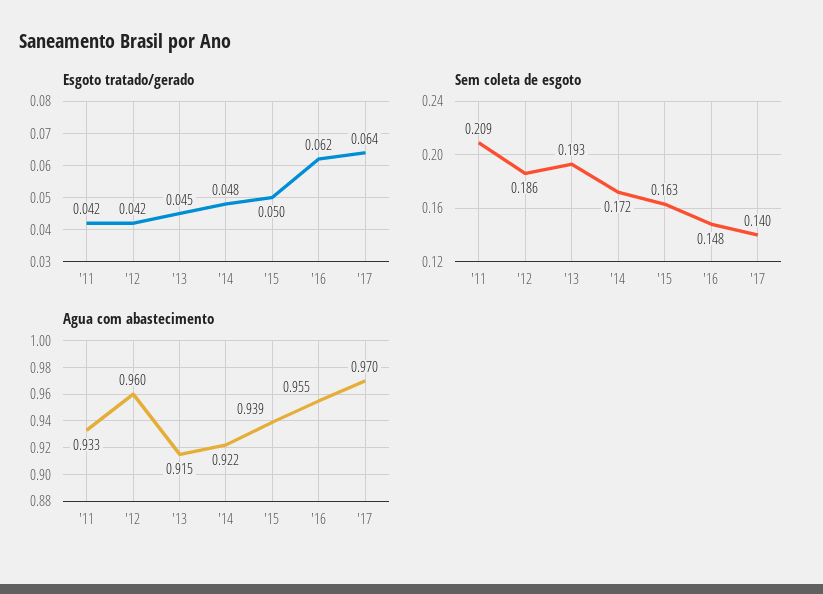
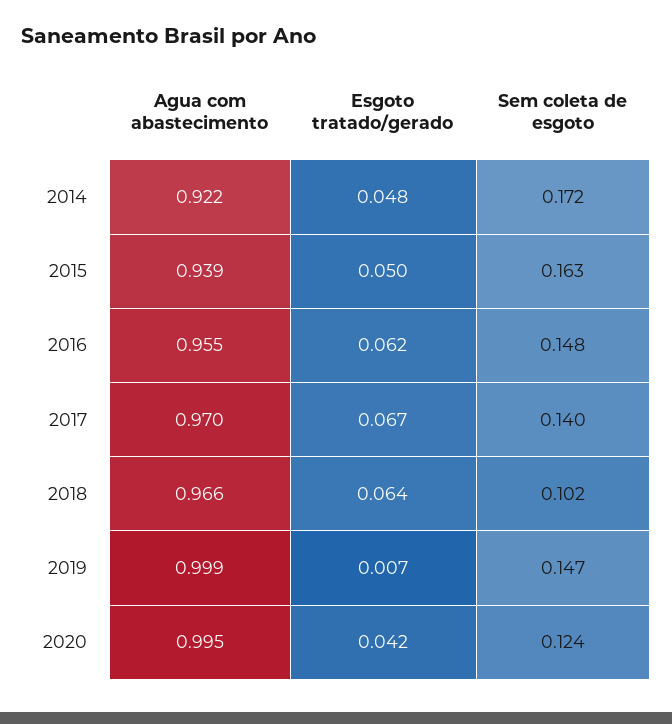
Esgoto tratado/gerado, '11: 0.042 -> none
Esgoto tratado/gerado, '12: 0.042 -> none
Esgoto tratado/gerado, '13: 0.045 -> none
Esgoto tratado/gerado, '17: 0.064 -> 0.067
Sem coleta de esgoto, '11: 0.209 -> none
Sem coleta de esgoto, '12: 0.186 -> none
Sem coleta de esgoto, '13: 0.193 -> none
Agua com abastecimento, '11: 0.933 -> none
Agua com abastecimento, '12: 0.96 -> none
Agua com abastecimento, '13: 0.915 -> none
Agua com abastecimento, 2018: none -> 0.966
Esgoto tratado/gerado, 2018: none -> 0.064
Sem coleta de esgoto, 2018: none -> 0.102
Agua com abastecimento, 2019: none -> 0.999
Esgoto tratado/gerado, 2019: none -> 0.007
Sem coleta de esgoto, 2019: none -> 0.147
Agua com abastecimento, 2020: none -> 0.995
Esgoto tratado/gerado, 2020: none -> 0.042
Sem coleta de esgoto, 2020: none -> 0.124

